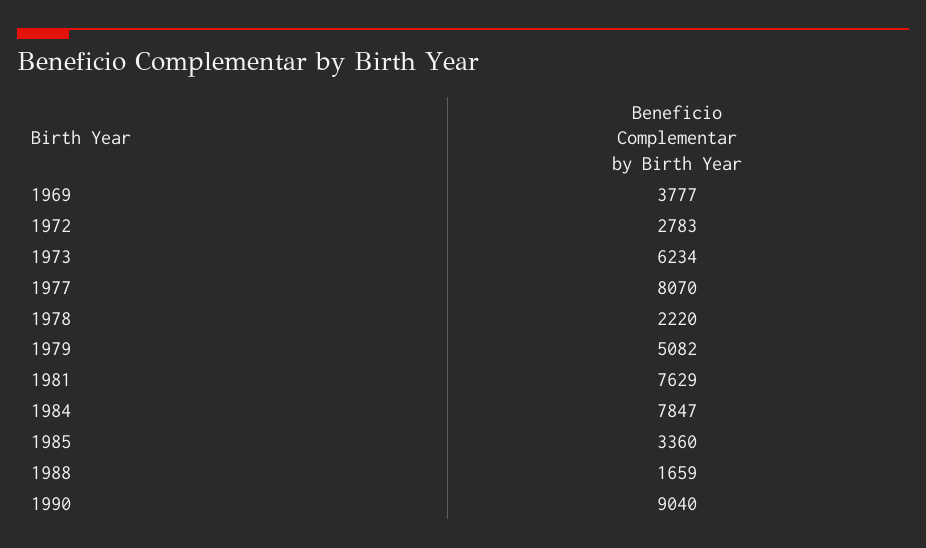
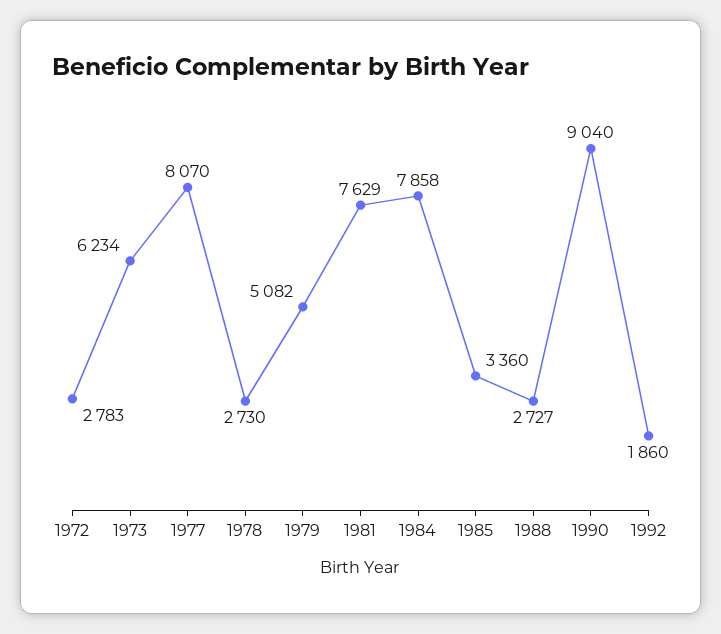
1969: 3777 -> none
1978: 2220 -> 2730
1984: 7847 -> 7858
1988: 1659 -> 2727
1992: none -> 1860

